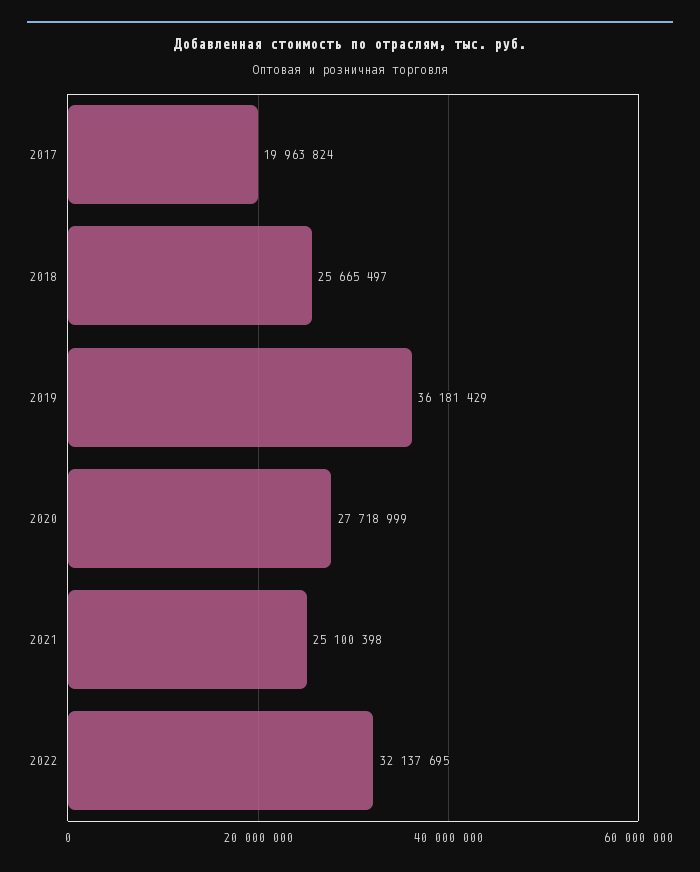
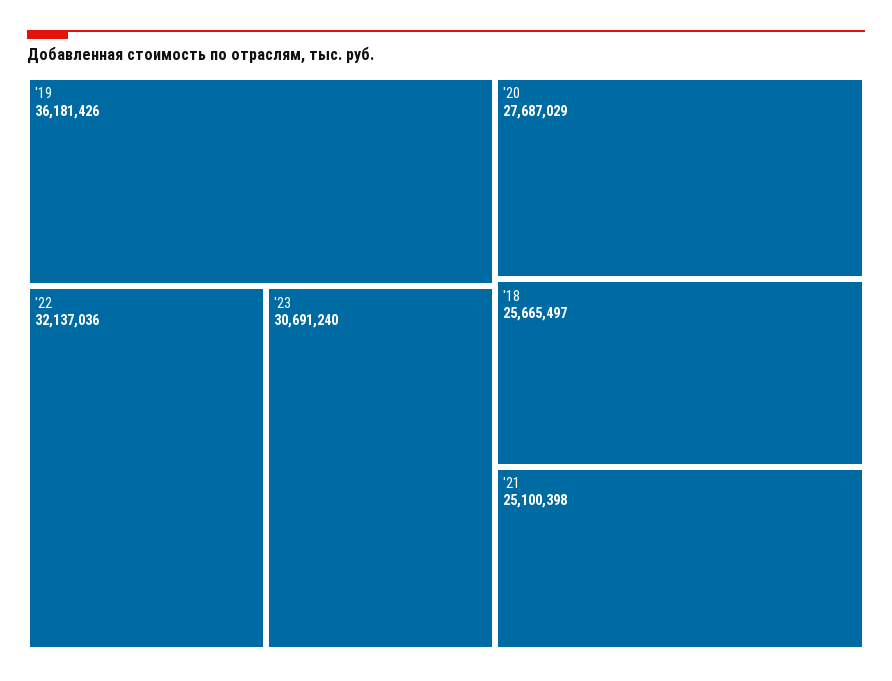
2017: 19963824 -> none
2019: 36181429 -> 36181426
2020: 27718999 -> 27687029
2022: 32137695 -> 32137036
'23: none -> 30691240

